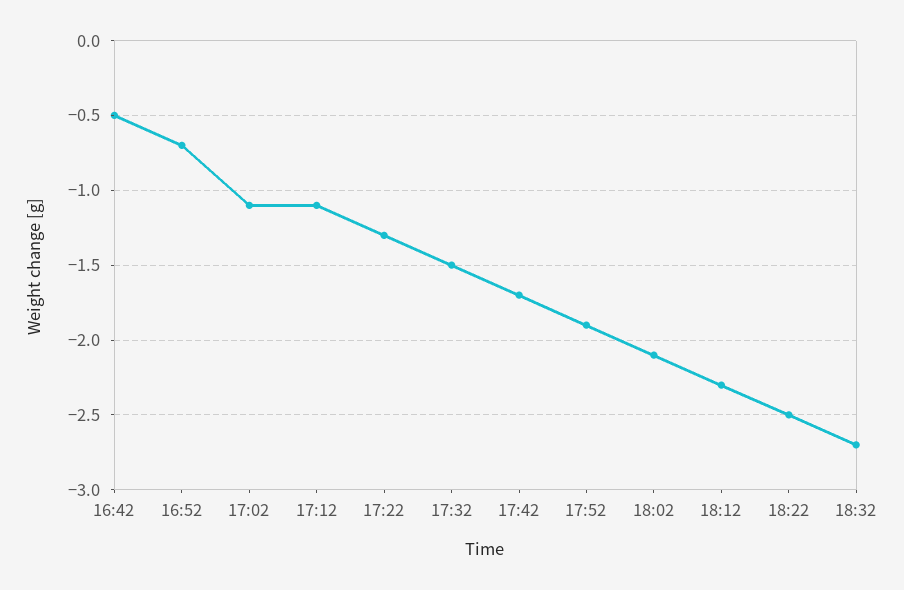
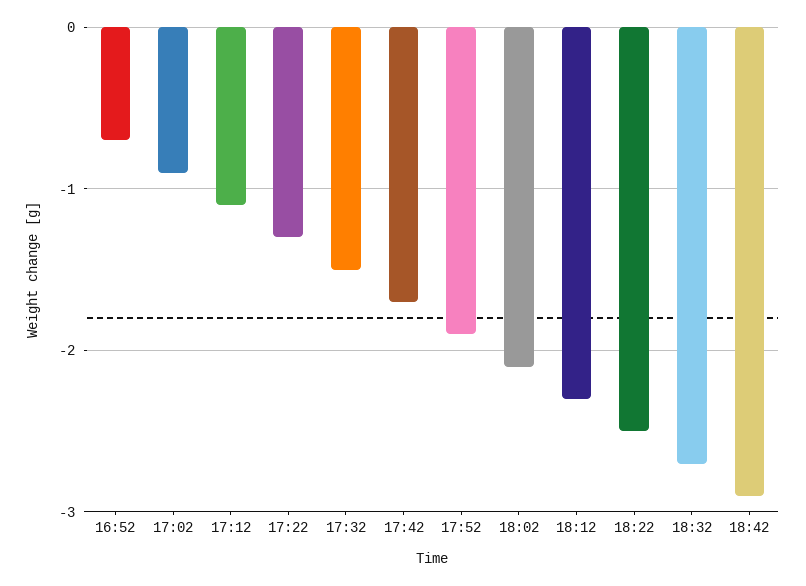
16:42: -0.5 -> none
17:02: -1.1 -> -0.9
18:42: none -> -2.9

